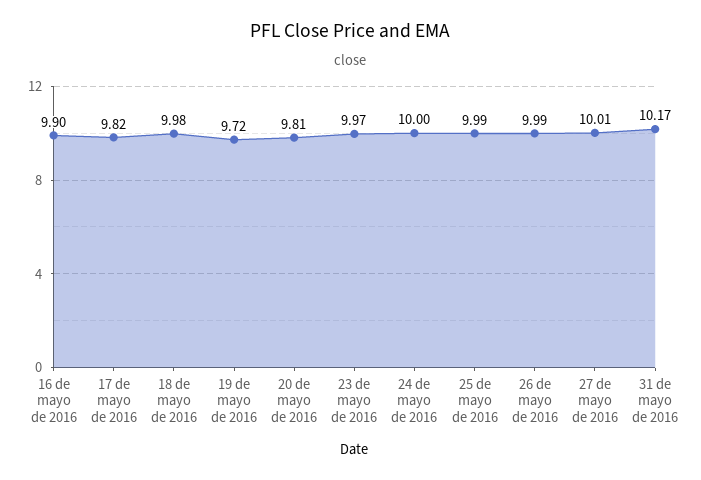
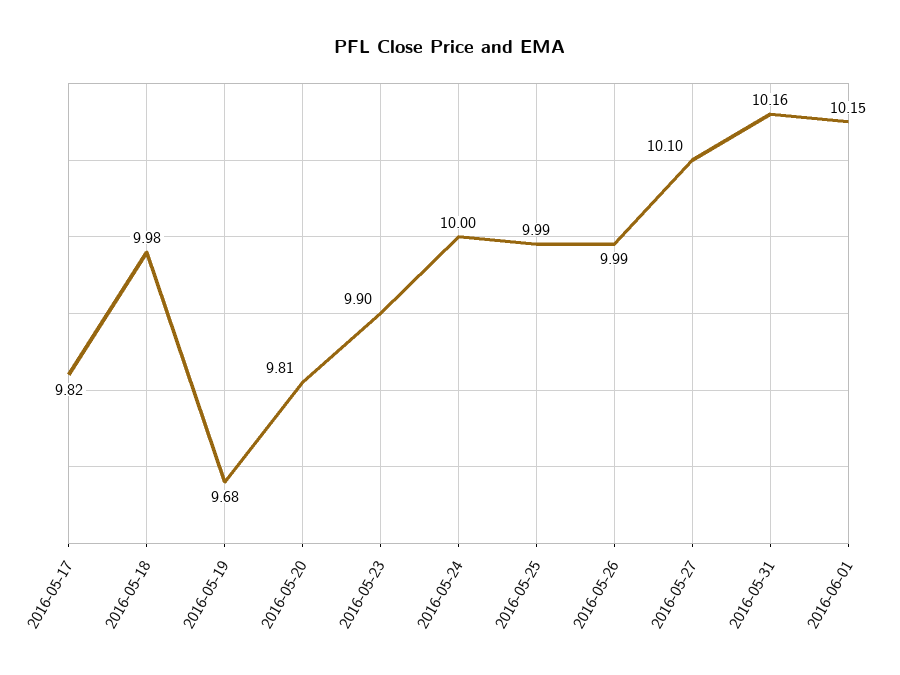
16 de mayo de 2016: 9.9 -> none
19 de mayo de 2016: 9.72 -> 9.68
23 de mayo de 2016: 9.97 -> 9.9
27 de mayo de 2016: 10.01 -> 10.1
31 de mayo de 2016: 10.17 -> 10.16
2016-06-01: none -> 10.15

